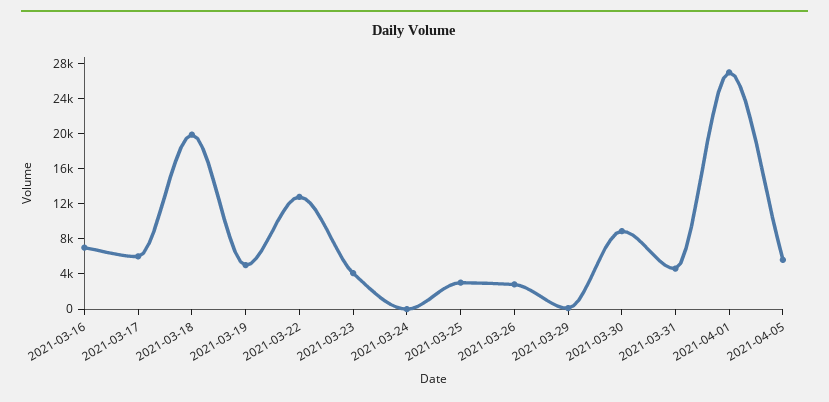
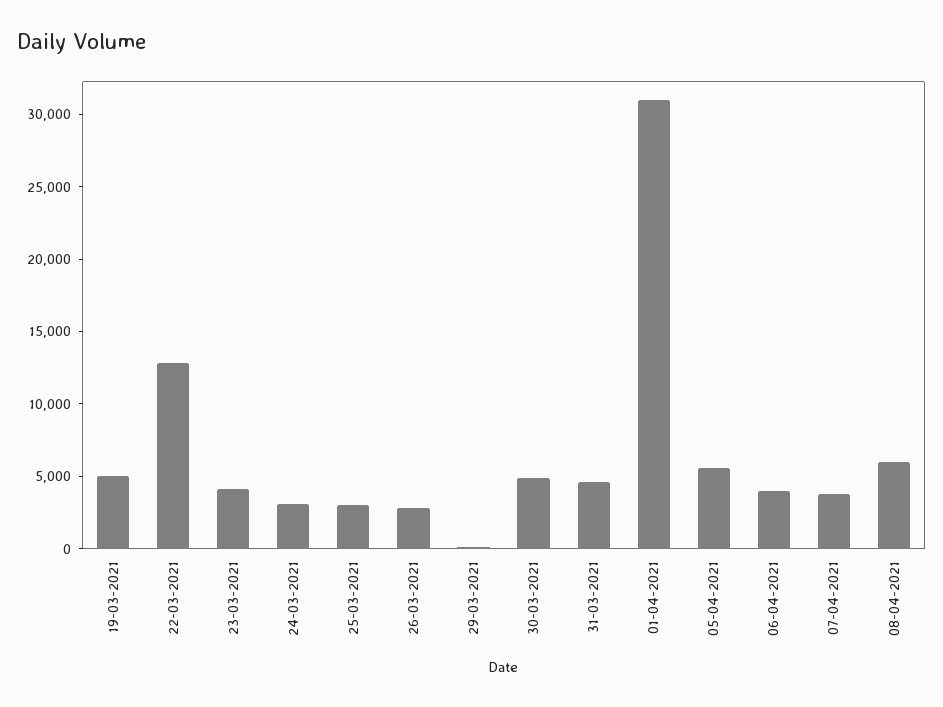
2021-03-16: 7000 -> none
2021-03-17: 6000 -> none
2021-03-18: 20000 -> none
2021-03-24: 0 -> 3000
2021-03-30: 9000 -> 5000
2021-04-01: 27000 -> 31000
06-04-2021: none -> 4000
07-04-2021: none -> 4000
08-04-2021: none -> 6000

